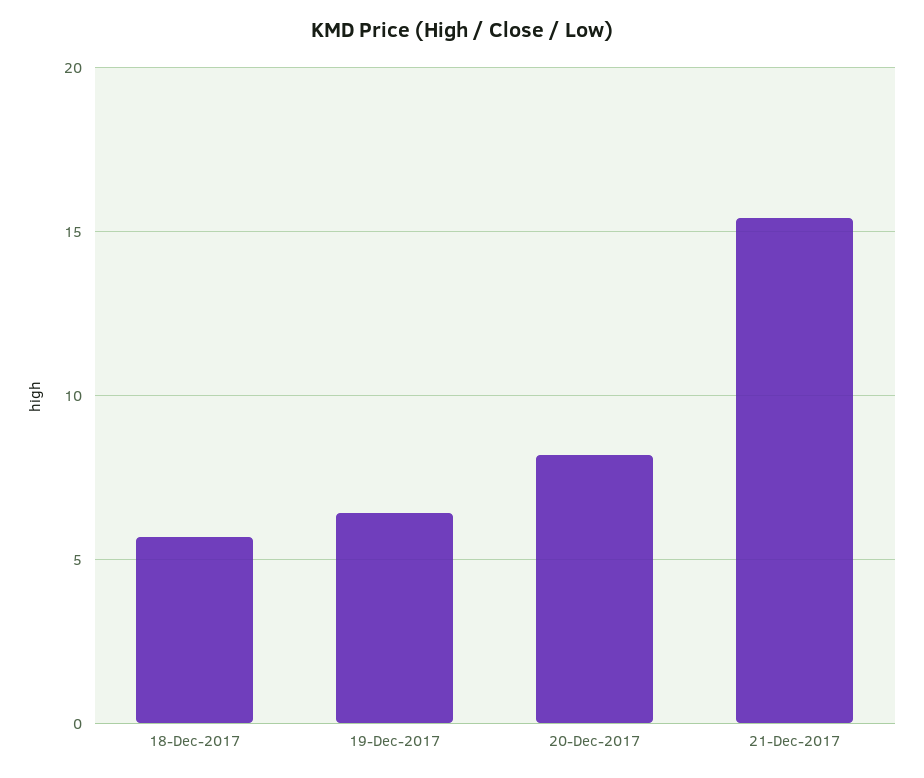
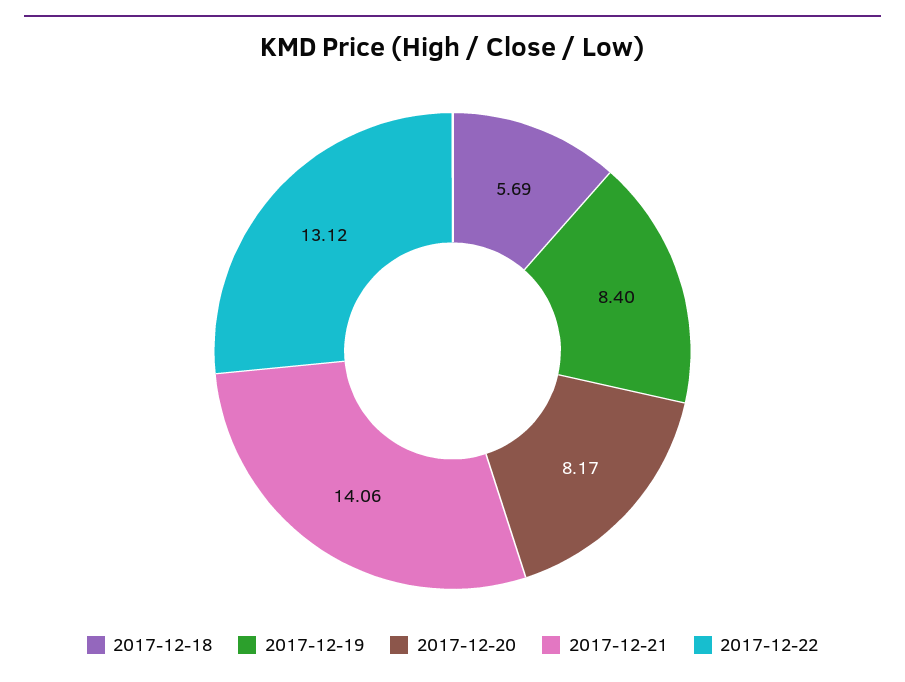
19-Dec-2017: 6.5 -> 8.4
21-Dec-2017: 15.5 -> 14.06
2017-12-22: none -> 13.12

